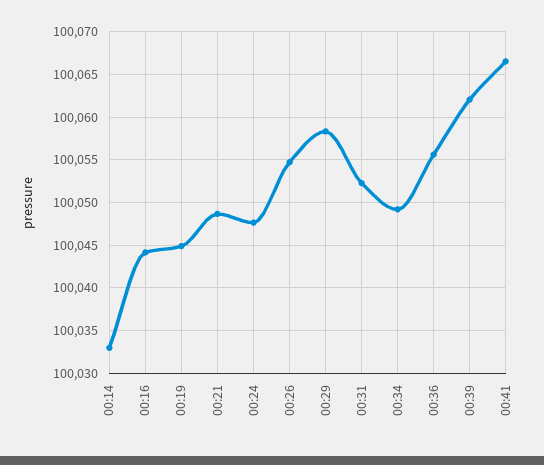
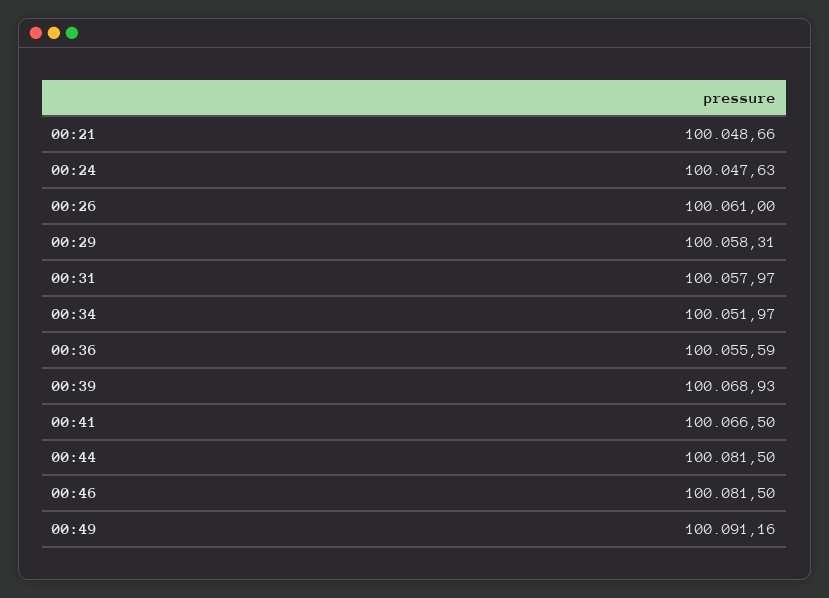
00:14: 100033 -> none
00:16: 100044 -> none
00:19: 100045 -> none
00:26: 100055 -> 100061
00:31: 100052 -> 100057.97
00:34: 100049 -> 100051.97
00:39: 100062 -> 100068.93
00:44: none -> 100081.5
00:46: none -> 100081.5
00:49: none -> 100091.16

